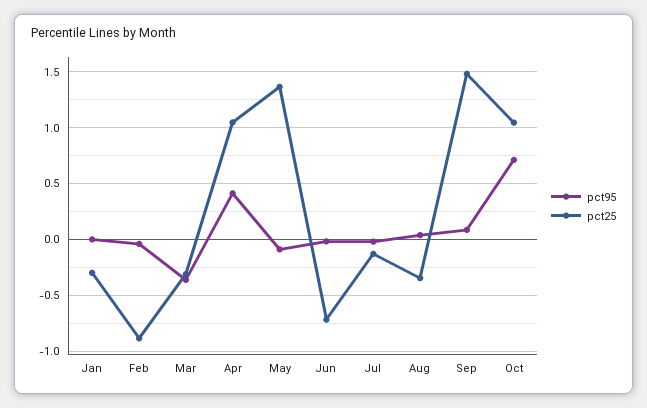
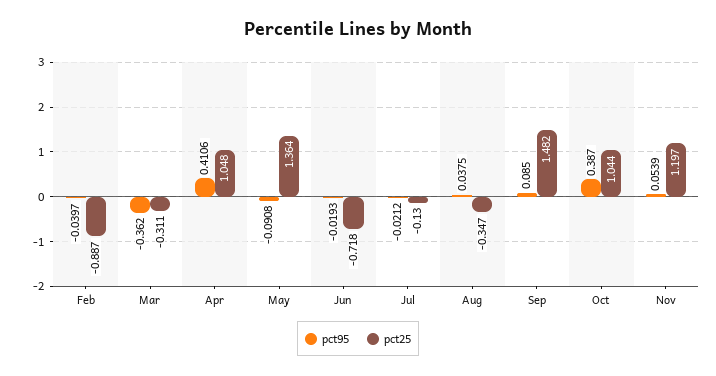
pct95, Jan: 0 -> none
pct25, Jan: -0.3 -> none
pct95, Oct: 0.7 -> 0.387
pct95, Nov: none -> 0.0539
pct25, Nov: none -> 1.197

